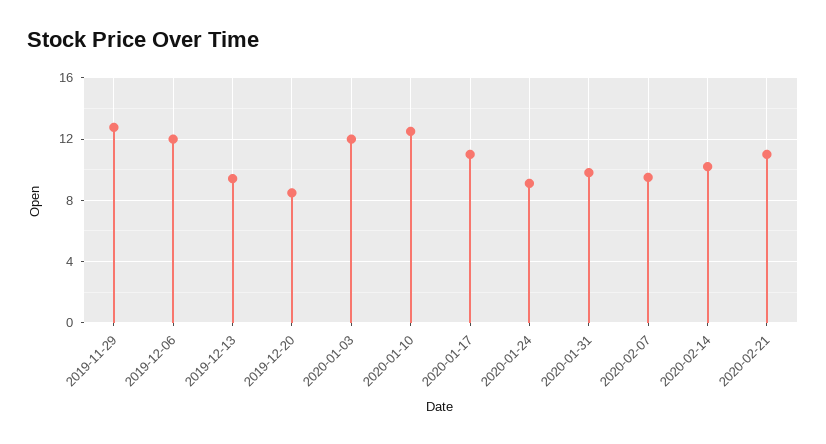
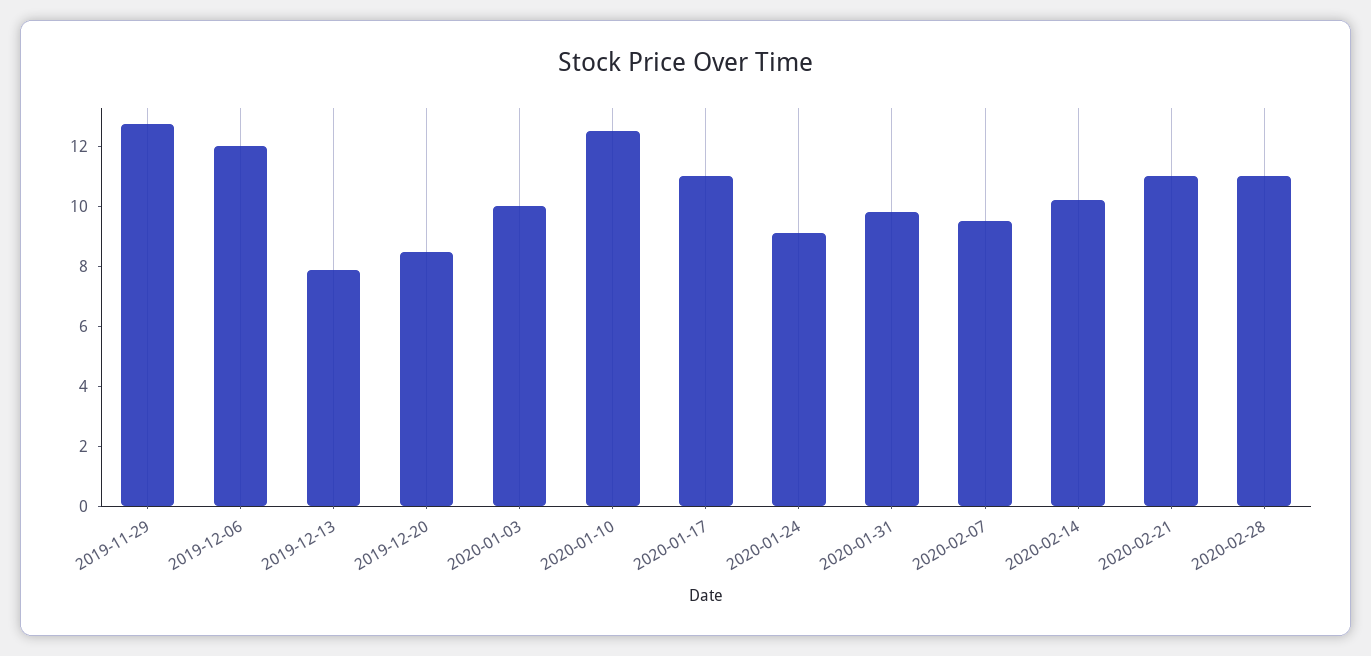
2019-12-13: 9.5 -> 8
2020-01-03: 12 -> 10
2020-02-28: none -> 11

